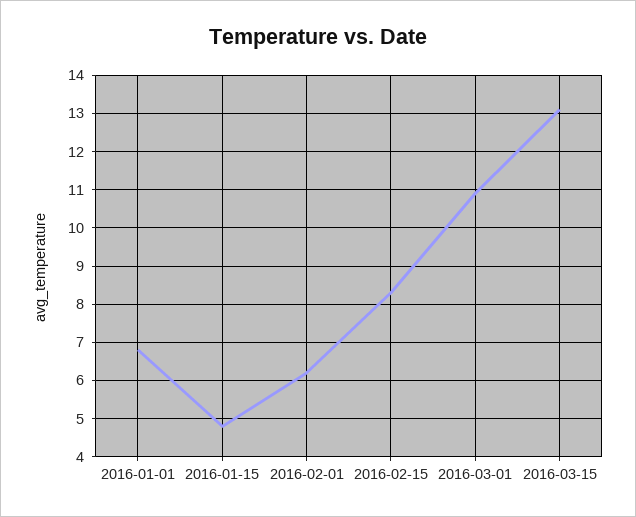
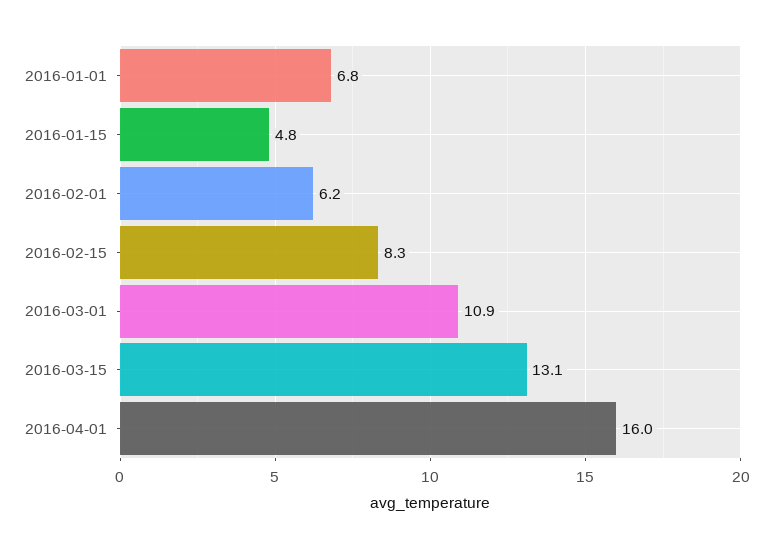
2016-04-01: none -> 16

